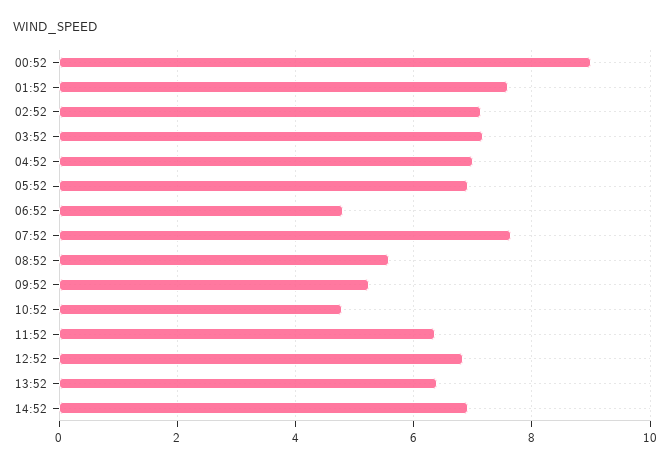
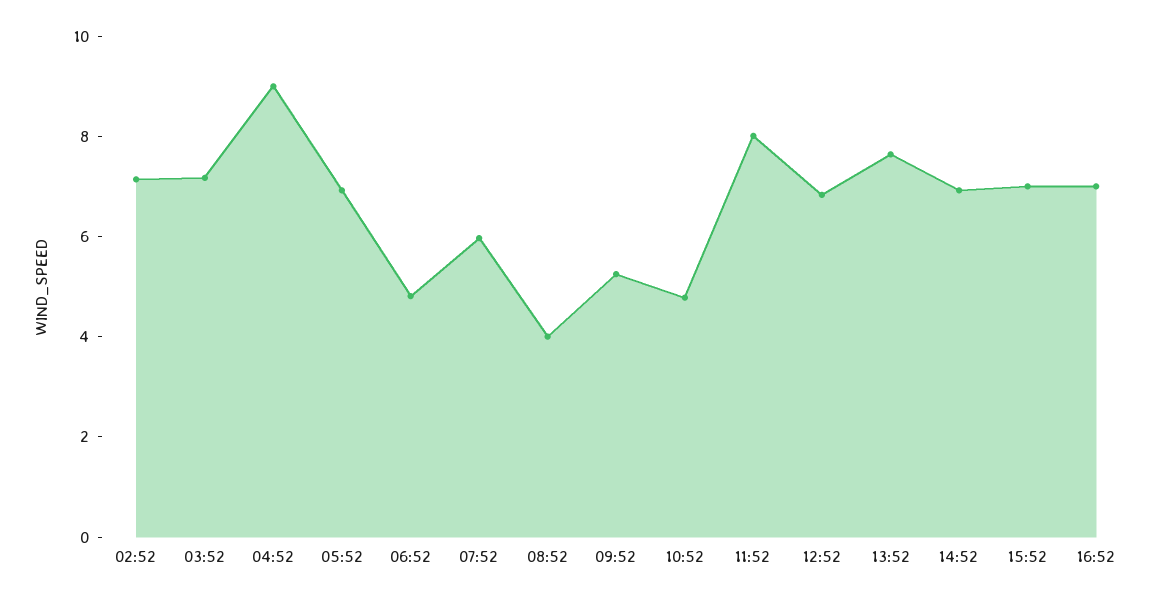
00:52: 9 -> none
01:52: 7.6 -> none
04:52: 7 -> 9
07:52: 7.6 -> 6
08:52: 5.6 -> 4
11:52: 6.4 -> 8
13:52: 6.4 -> 7.5
15:52: none -> 7
16:52: none -> 7

